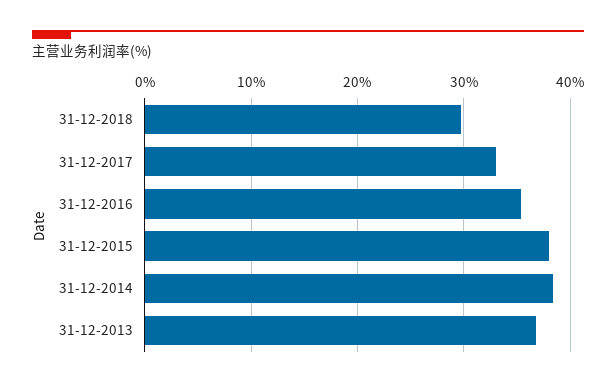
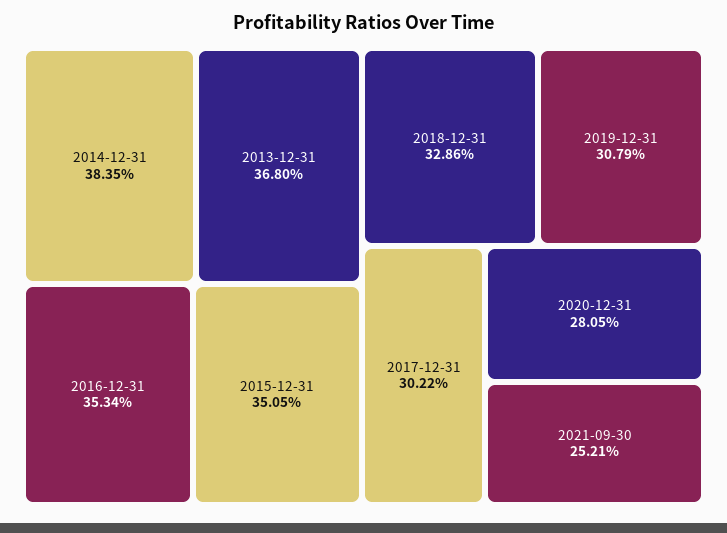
31-12-2018: 30 -> 32.86
31-12-2017: 33 -> 30.22
31-12-2015: 38 -> 35.05
2019-12-31: none -> 30.79
2020-12-31: none -> 28.05
2021-09-30: none -> 25.21

